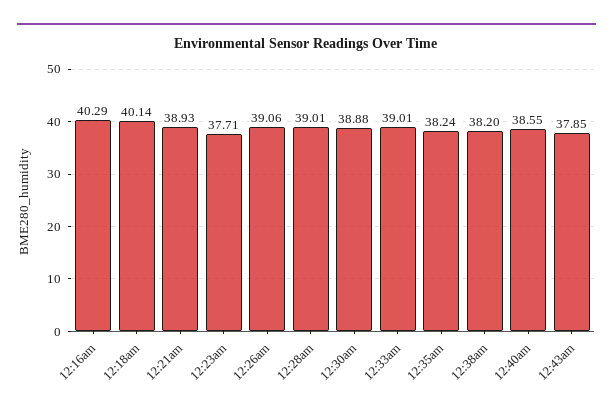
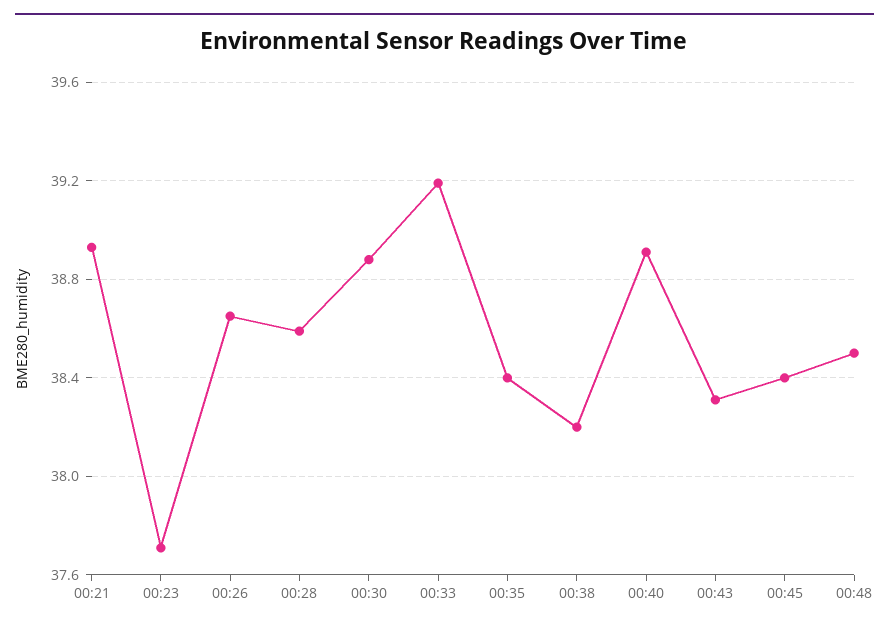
12:16am: 40.29 -> none
12:18am: 40.14 -> none
12:26am: 39.06 -> 38.65
12:28am: 39.01 -> 38.6
12:33am: 39.01 -> 39.2
12:35am: 38.24 -> 38.4
12:40am: 38.55 -> 38.9
12:43am: 37.85 -> 38.3
00:45: none -> 38.4
00:48: none -> 38.5

